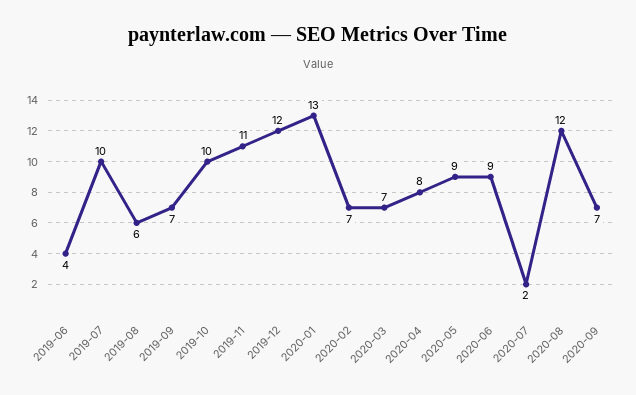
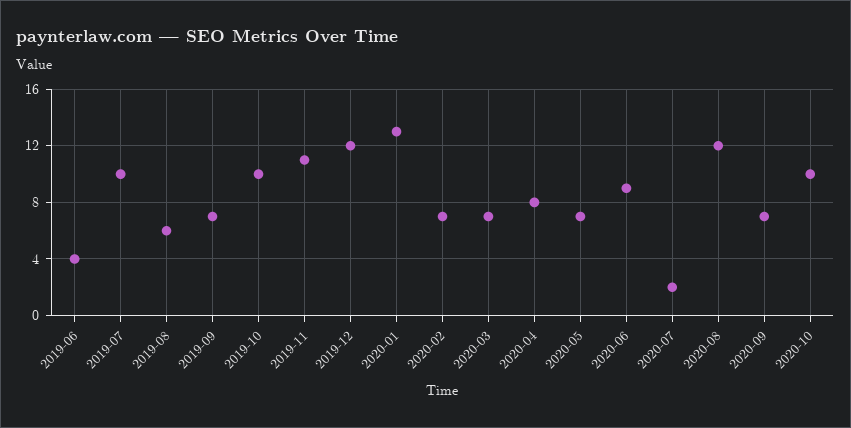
2020-05: 9 -> 7
2020-10: none -> 10

